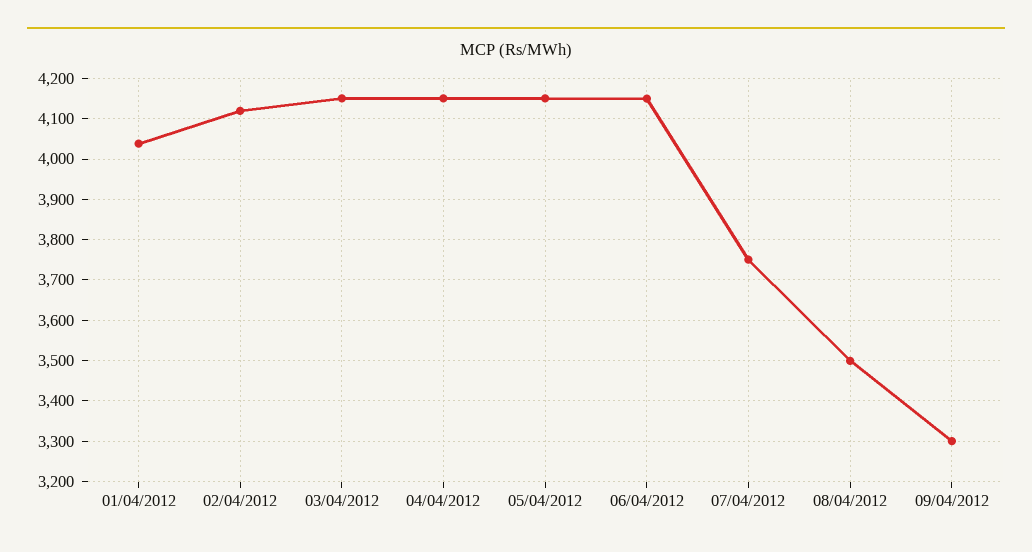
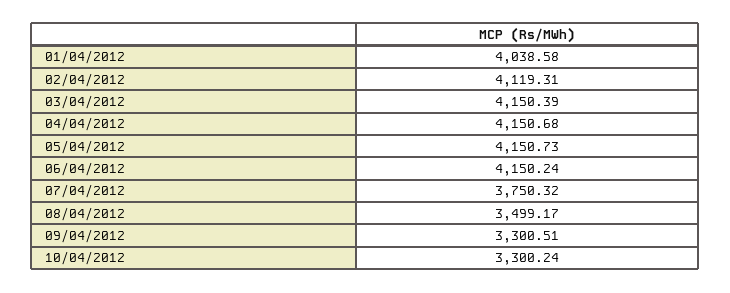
10/04/2012: none -> 3300.24

